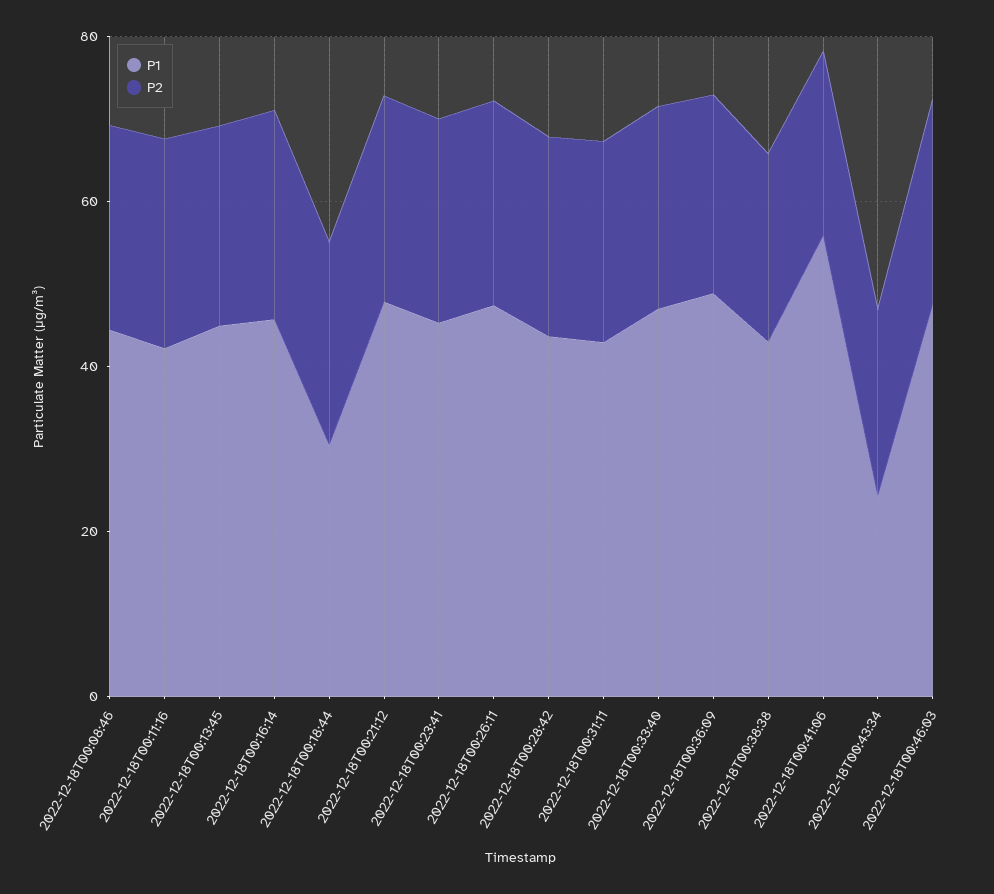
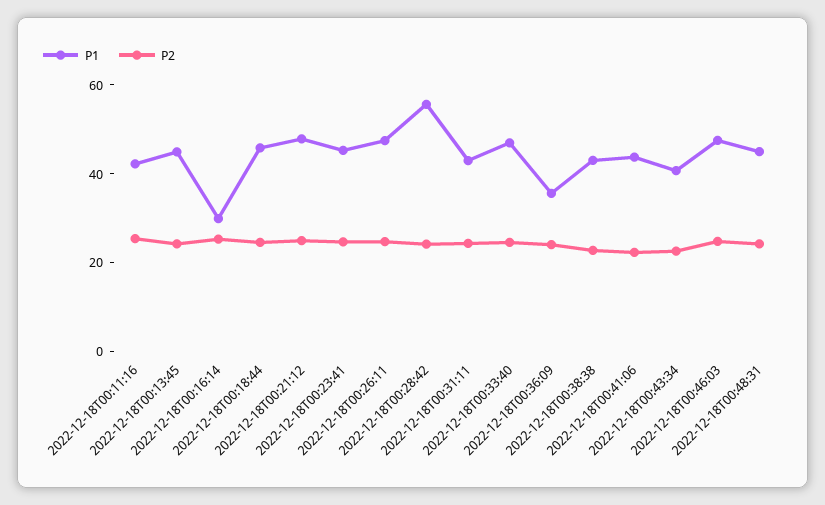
P1, 2022-12-18T00:08:46: 45 -> none
P2, 2022-12-18T00:08:46: 25 -> none
P1, 2022-12-18T00:16:14: 45 -> 30
P1, 2022-12-18T00:18:44: 30 -> 45
P1, 2022-12-18T00:28:42: 45 -> 55
P1, 2022-12-18T00:36:09: 50 -> 35
P1, 2022-12-18T00:41:06: 55 -> 45
P1, 2022-12-18T00:43:34: 25 -> 40
P1, 2022-12-18T00:48:31: none -> 45
P2, 2022-12-18T00:48:31: none -> 25

